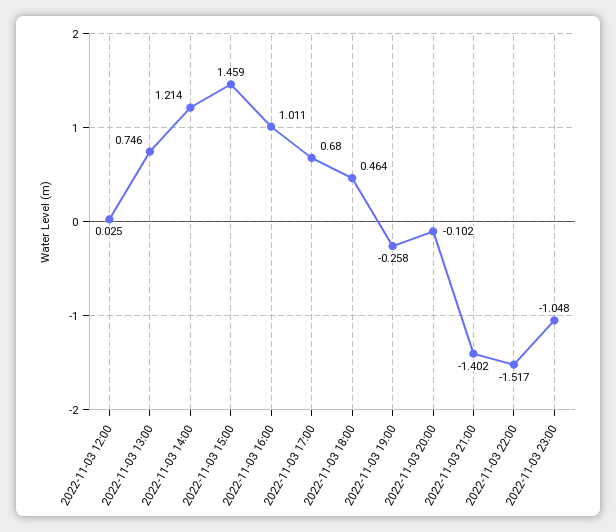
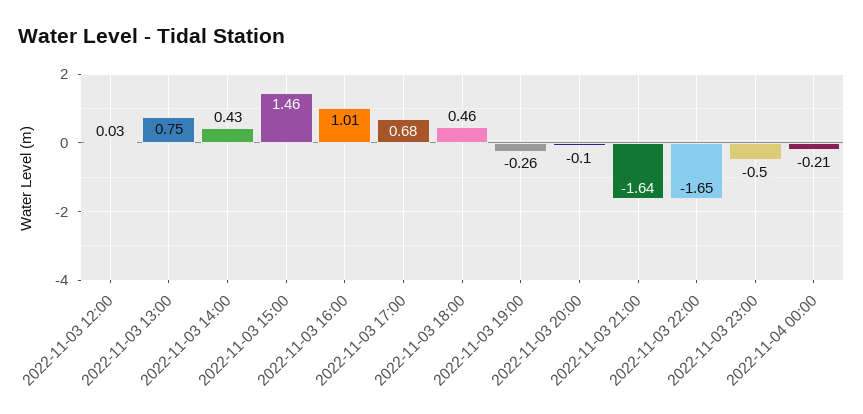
2022-11-03 14:00: 1.214 -> 0.43
2022-11-03 21:00: -1.402 -> -1.64
2022-11-03 22:00: -1.517 -> -1.65
2022-11-03 23:00: -1.048 -> -0.5
2022-11-04 00:00: none -> -0.21

